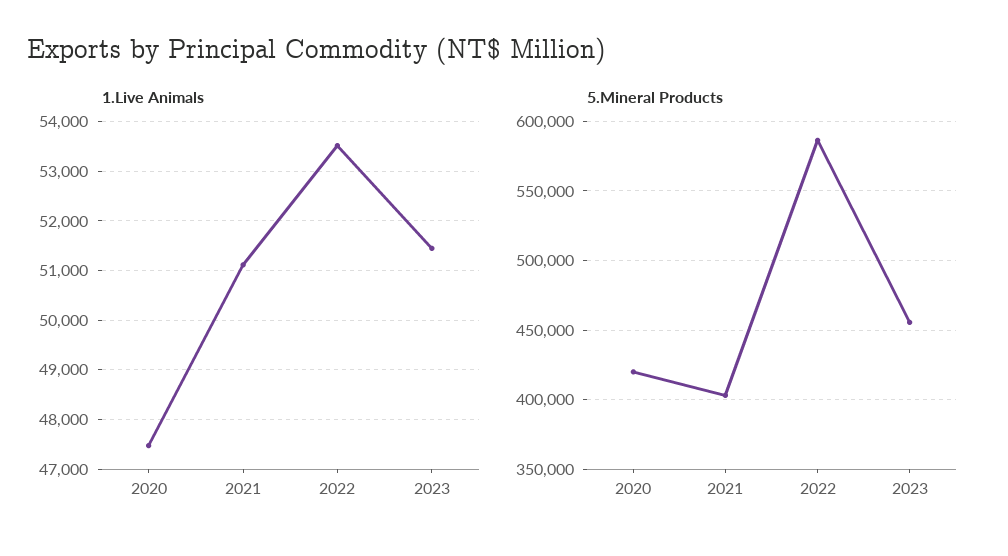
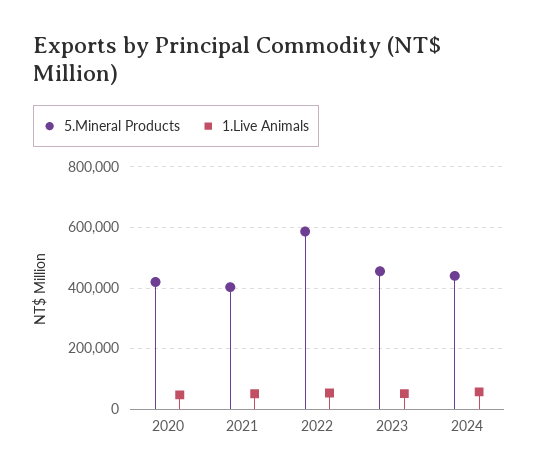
5.Mineral Products, 2024: none -> 440000
1.Live Animals, 2024: none -> 60000

